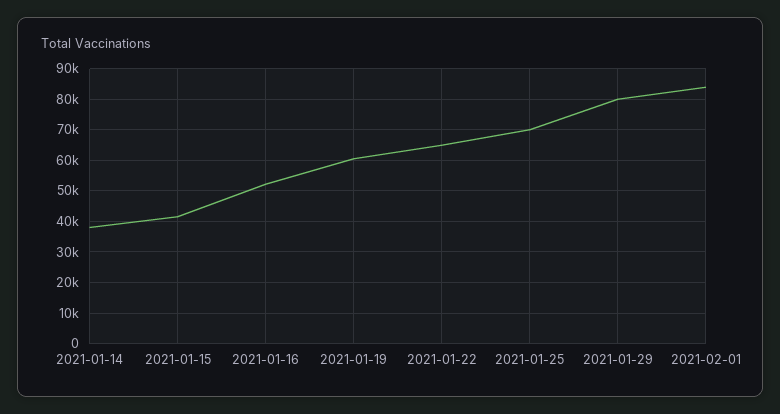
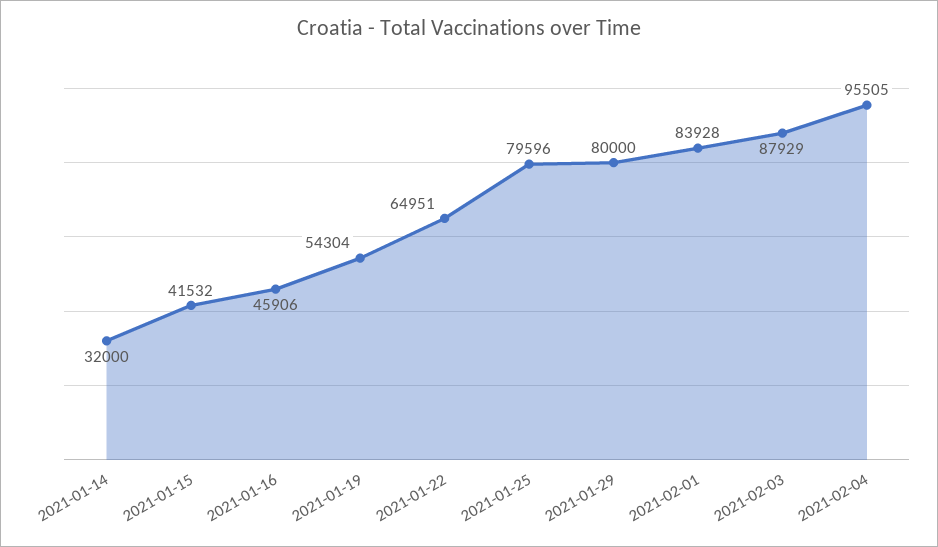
2021-01-14: 38000 -> 32000
2021-01-16: 52000 -> 45906
2021-01-19: 60000 -> 54304
2021-01-25: 70000 -> 79596
2021-02-03: none -> 87929
2021-02-04: none -> 95505

